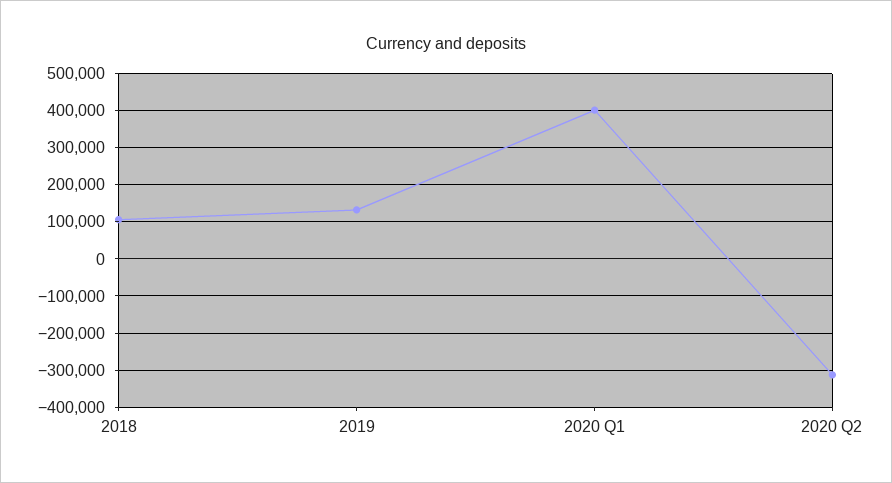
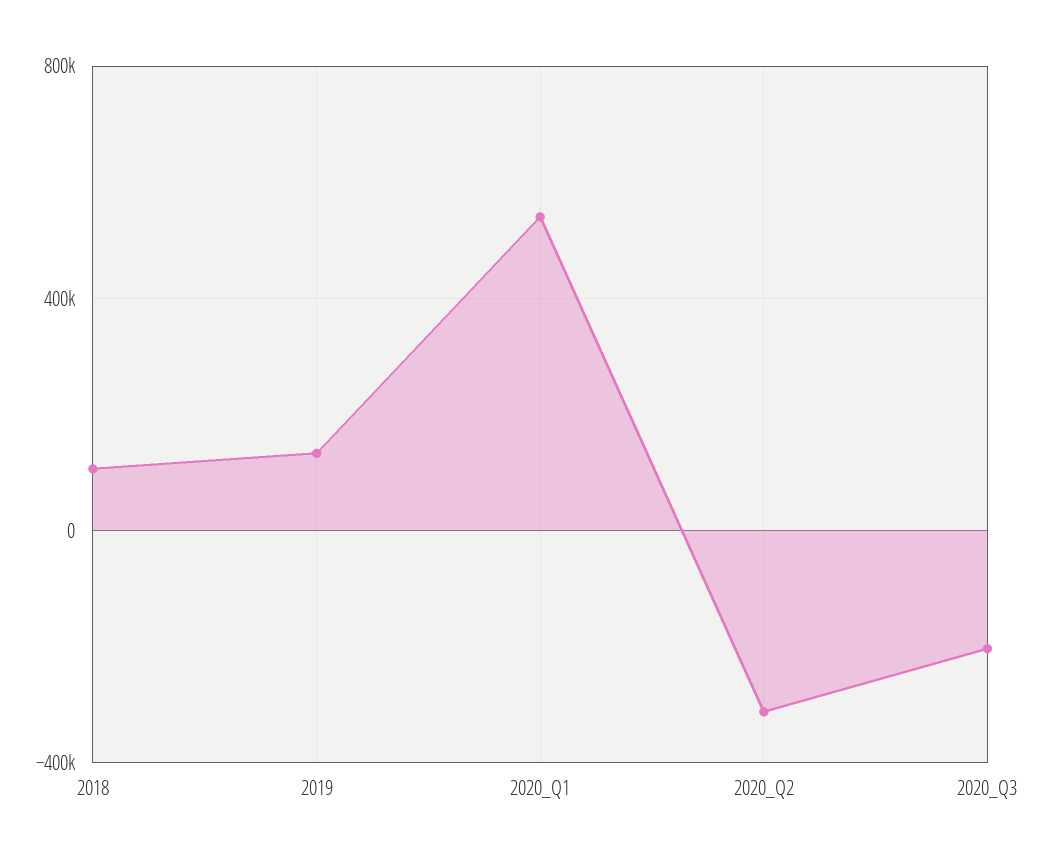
2020 Q1: 400000 -> 550000
2020_Q3: none -> -200000

